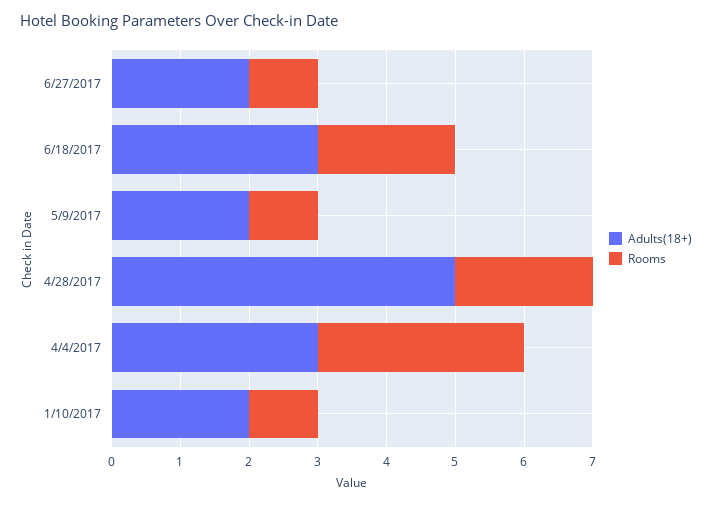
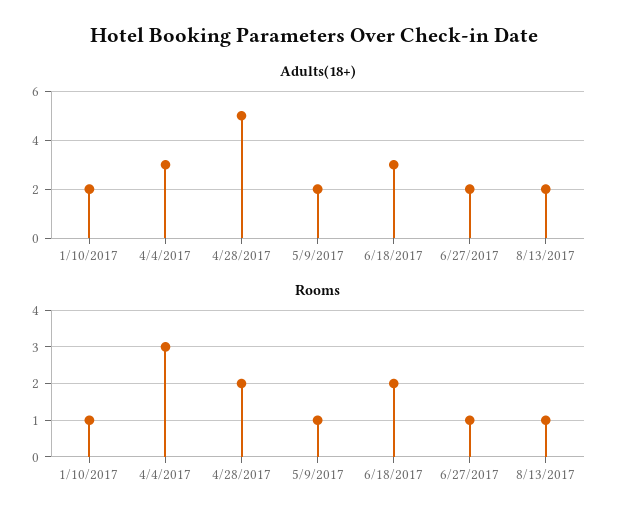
Adults(18+), 8/13/2017: none -> 2
Rooms, 8/13/2017: none -> 1

